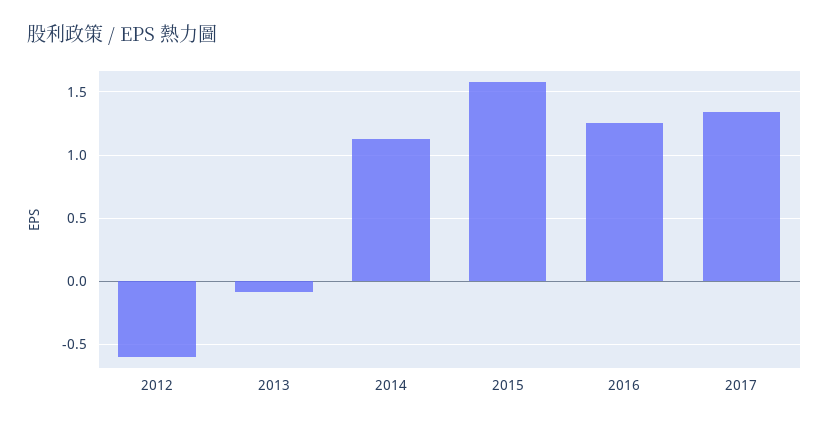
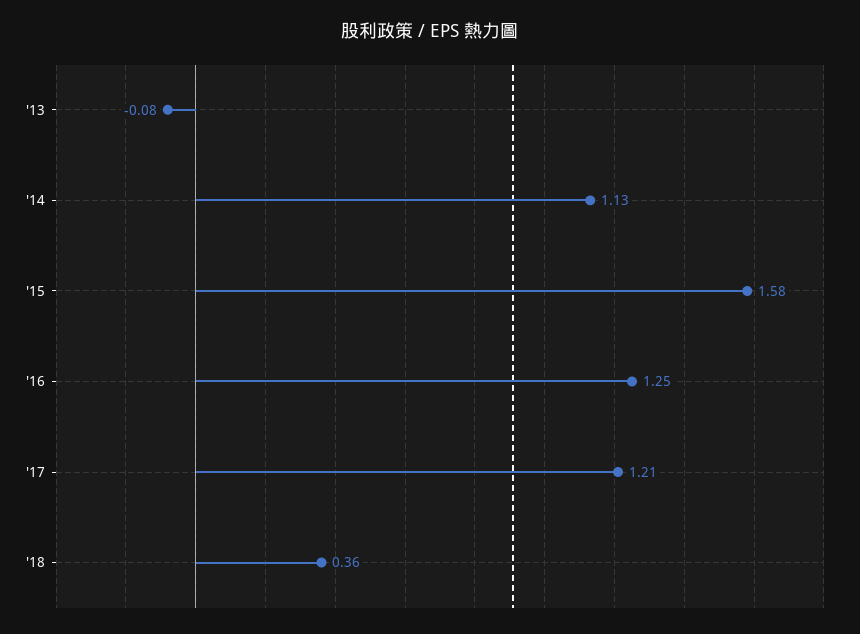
2012: -0.6 -> none
2017: 1.35 -> 1.21
'18: none -> 0.36

